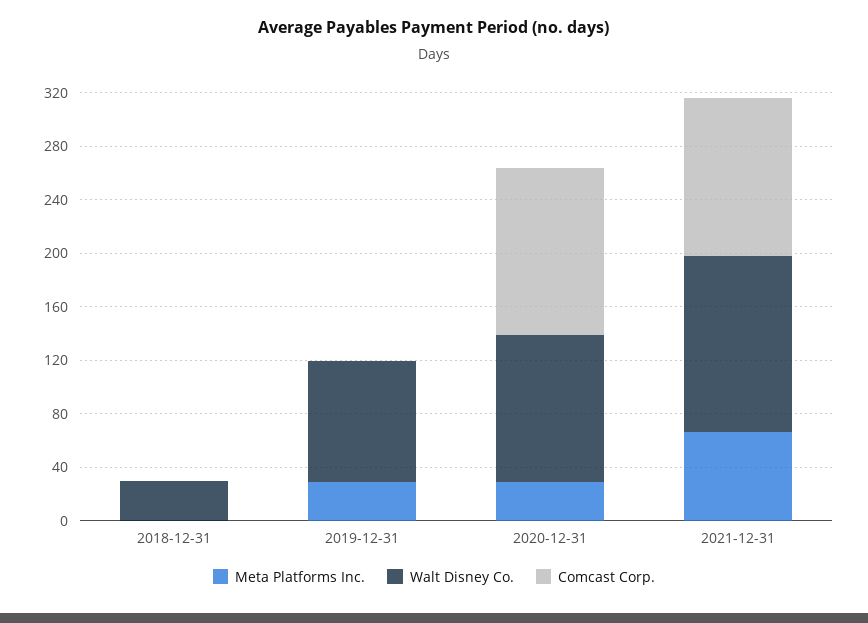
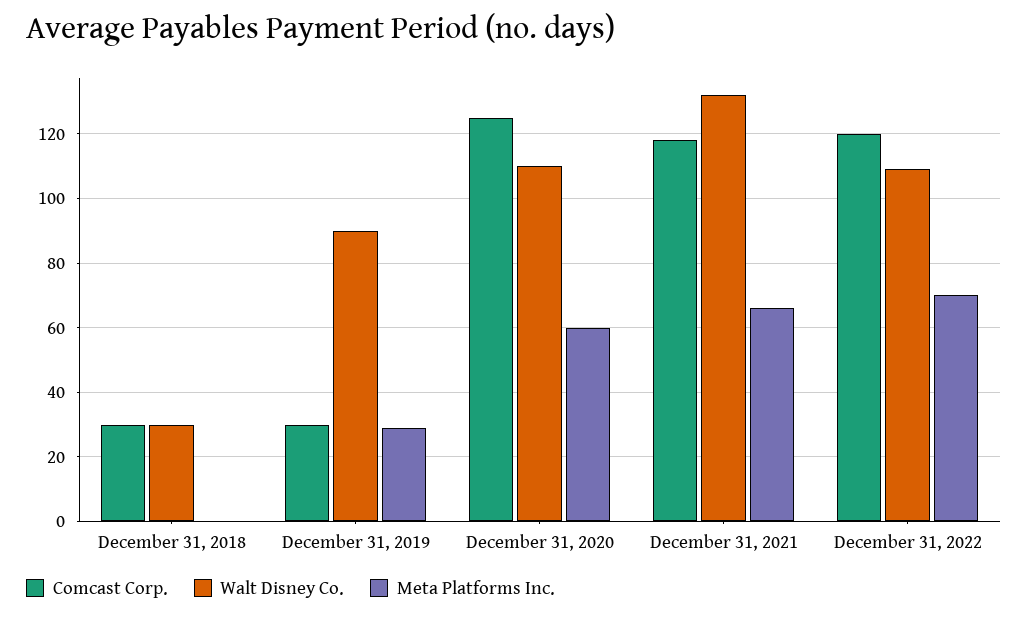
Comcast Corp., 2018-12-31: 0 -> 30
Comcast Corp., 2019-12-31: 0 -> 30
Meta Platforms Inc., 2020-12-31: 30 -> 60
Comcast Corp., December 31, 2022: none -> 120
Walt Disney Co., December 31, 2022: none -> 110
Meta Platforms Inc., December 31, 2022: none -> 70

